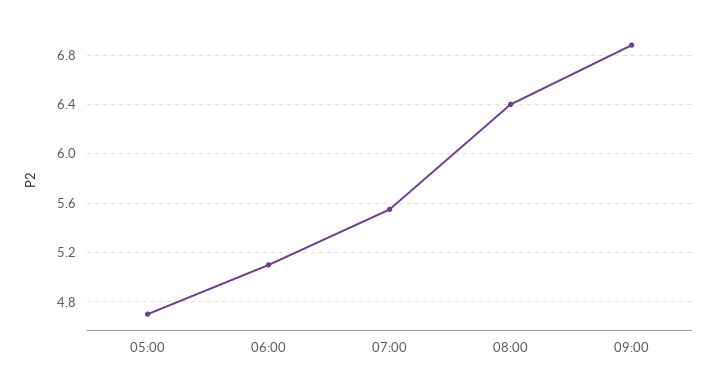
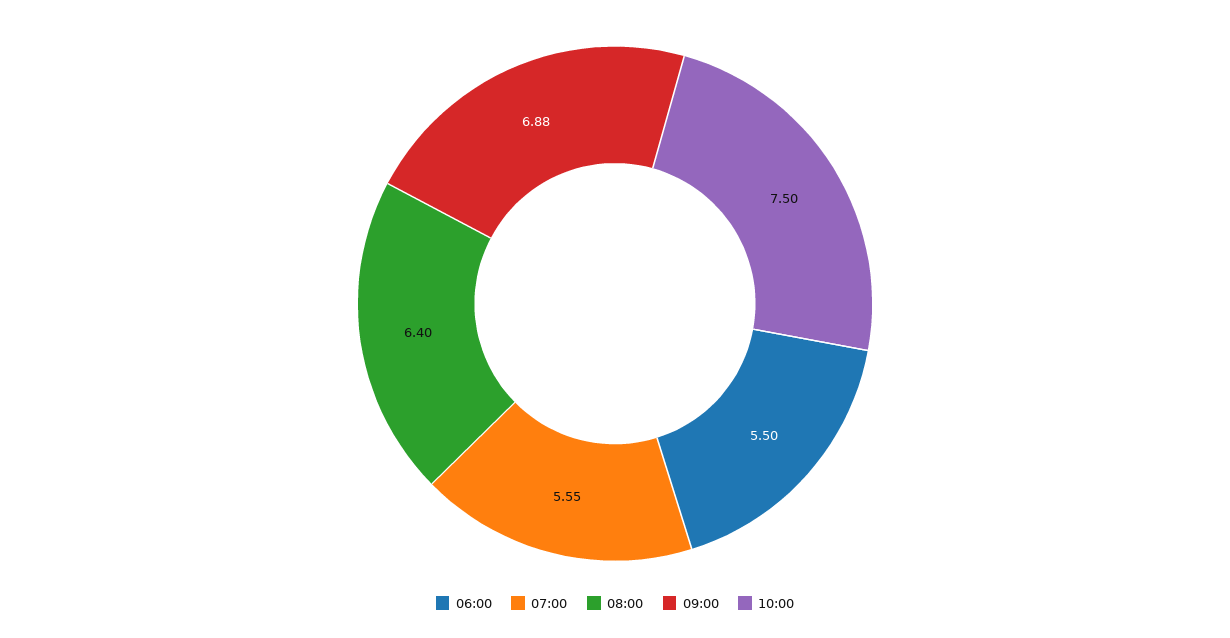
05:00: 4.7 -> none
06:00: 5.1 -> 5.5
10:00: none -> 7.5

